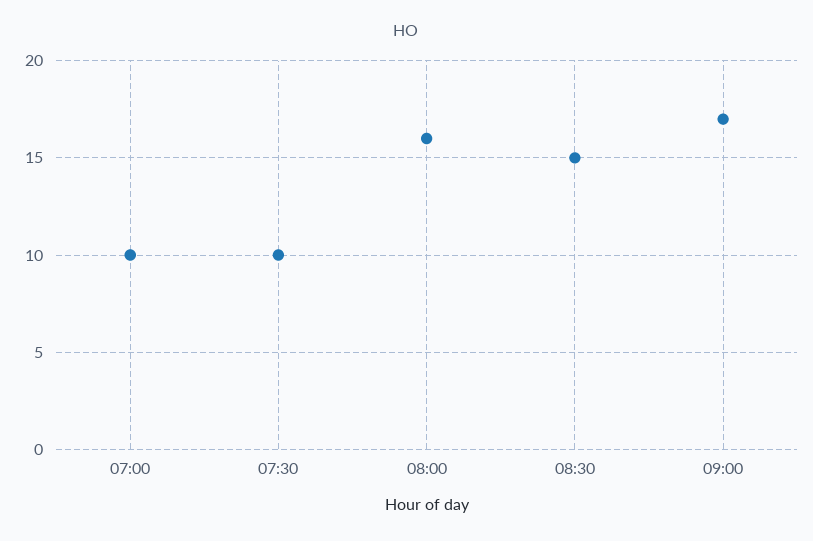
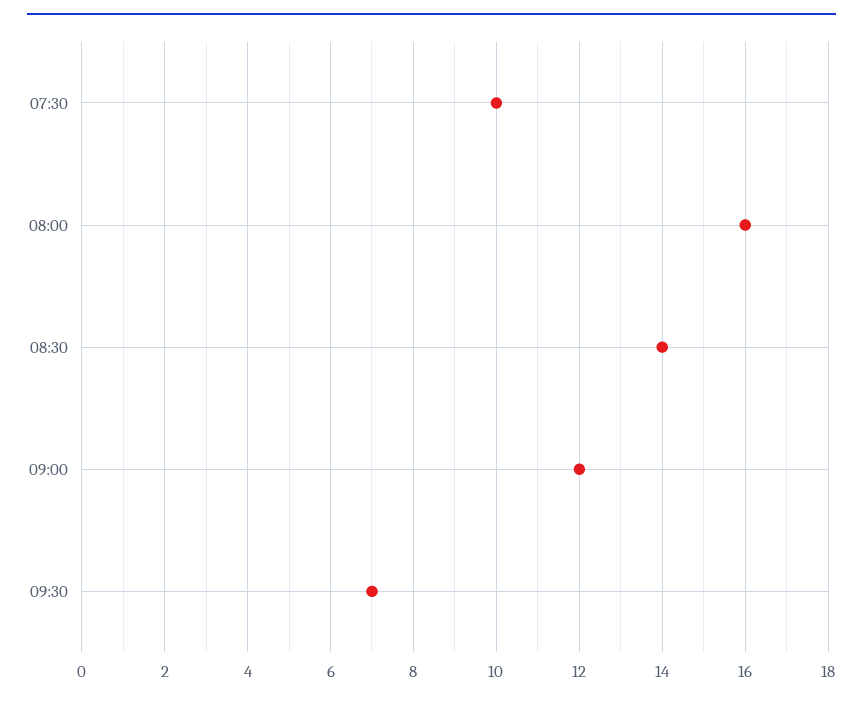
07:00: 10 -> none
08:30: 15 -> 14
09:00: 17 -> 12
09:30: none -> 7

